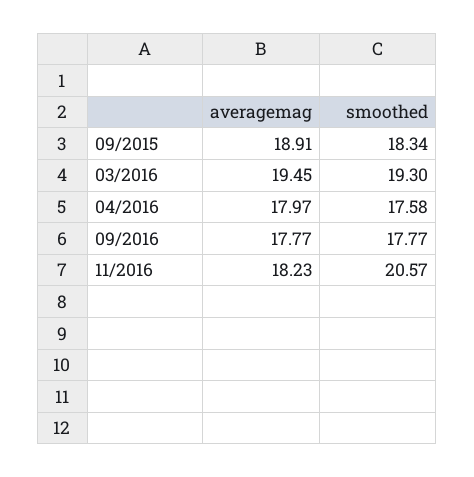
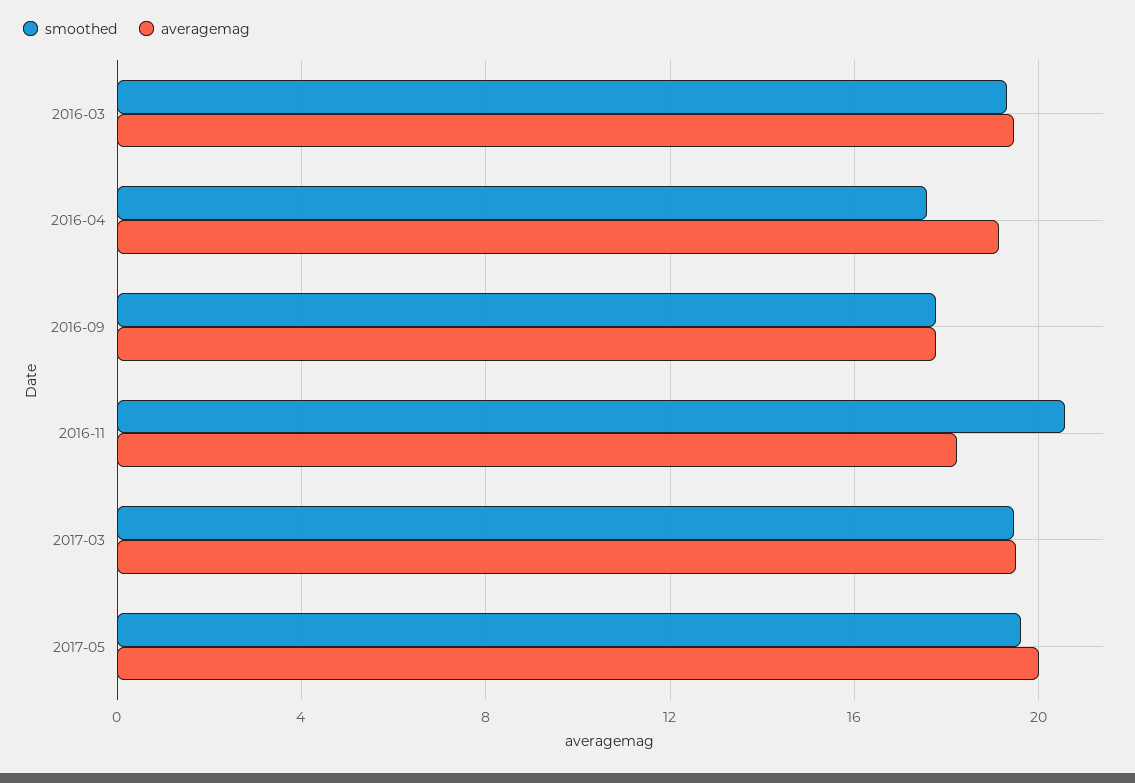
averagemag, 09/2015: 18.91 -> none
smoothed, 09/2015: 18.34 -> none
averagemag, 04/2016: 17.97 -> 19
smoothed, 2017-03: none -> 19.5
averagemag, 2017-03: none -> 19.5
smoothed, 2017-05: none -> 19.5
averagemag, 2017-05: none -> 20

